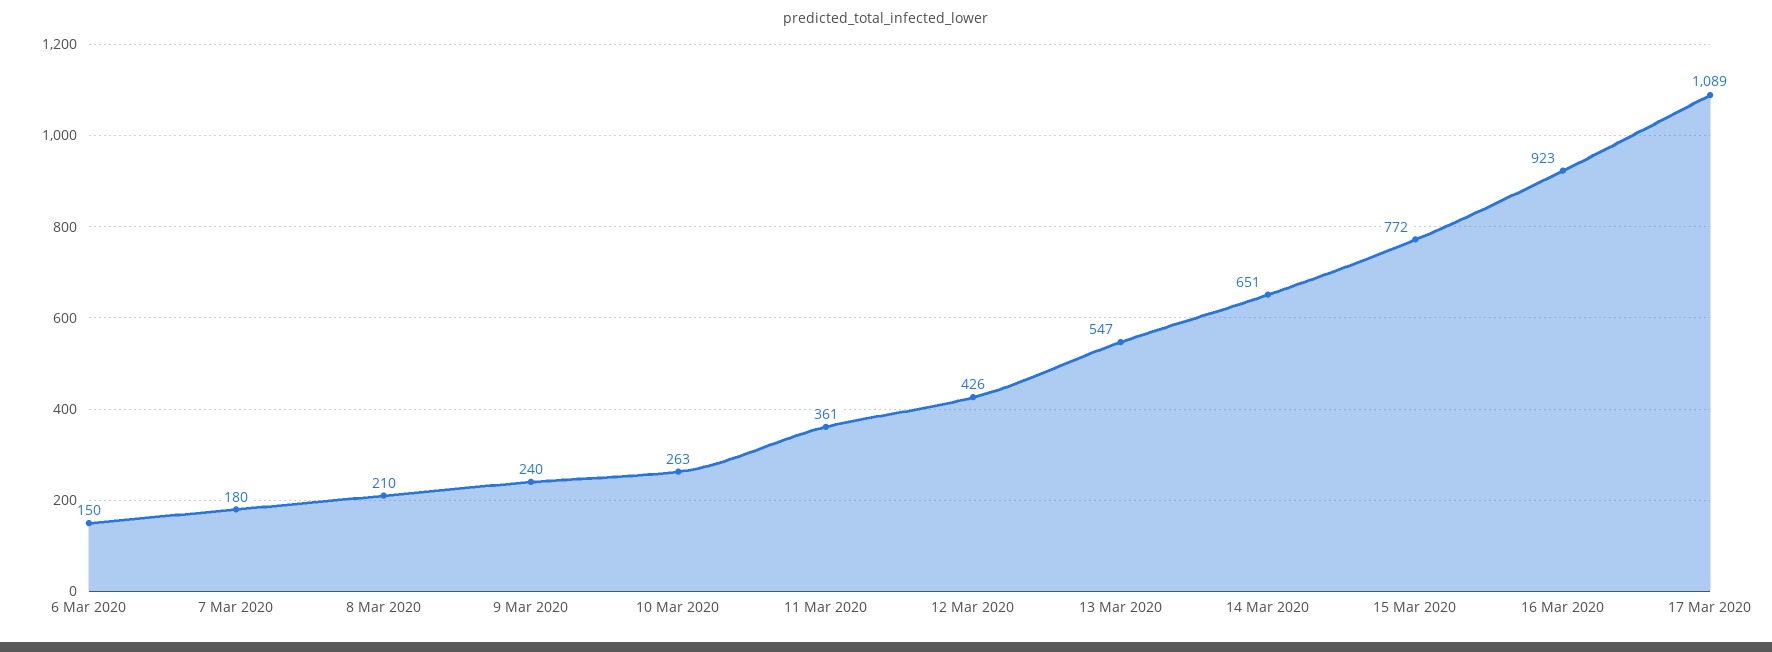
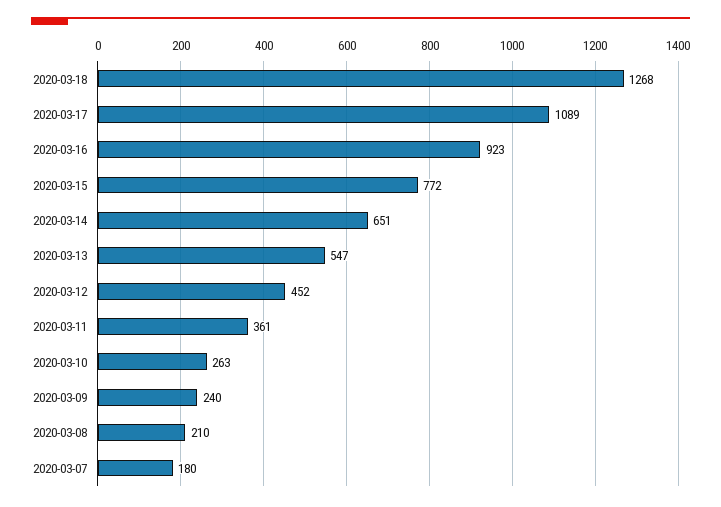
6 Mar 2020: 150 -> none
12 Mar 2020: 426 -> 452
2020-03-18: none -> 1268

